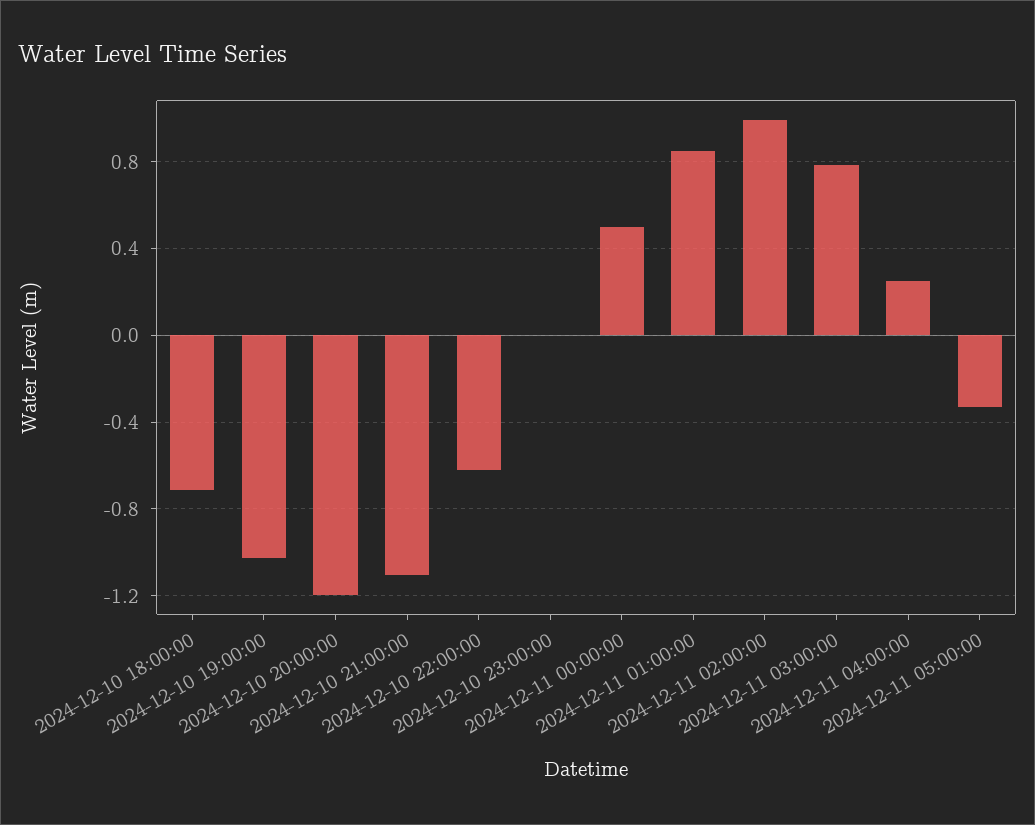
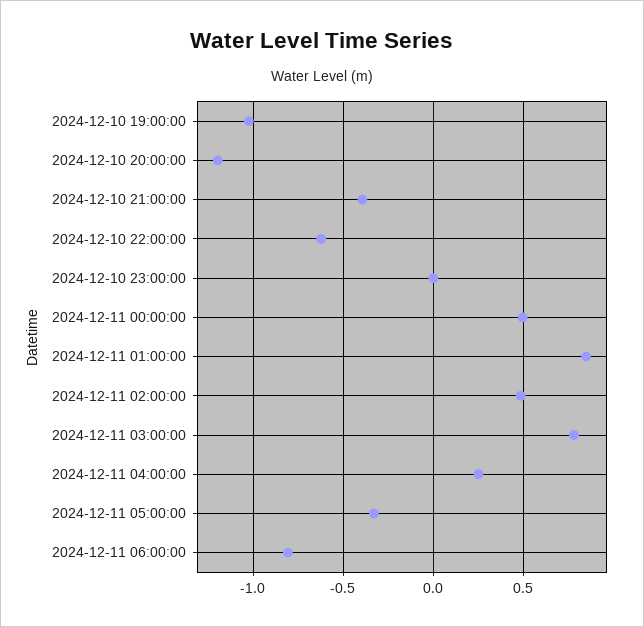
2024-12-10 18:00:00: -0.7 -> none
2024-12-10 21:00:00: -1.1 -> -0.4
2024-12-11 02:00:00: 1 -> 0.5
2024-12-11 06:00:00: none -> -0.8

